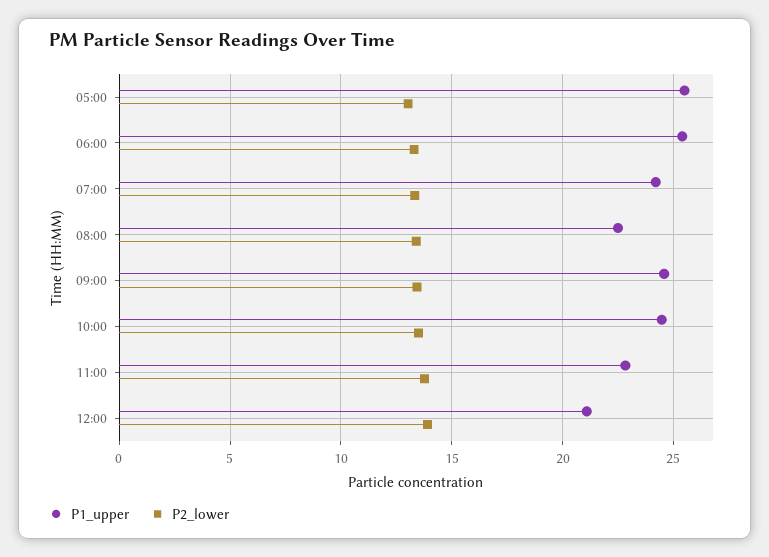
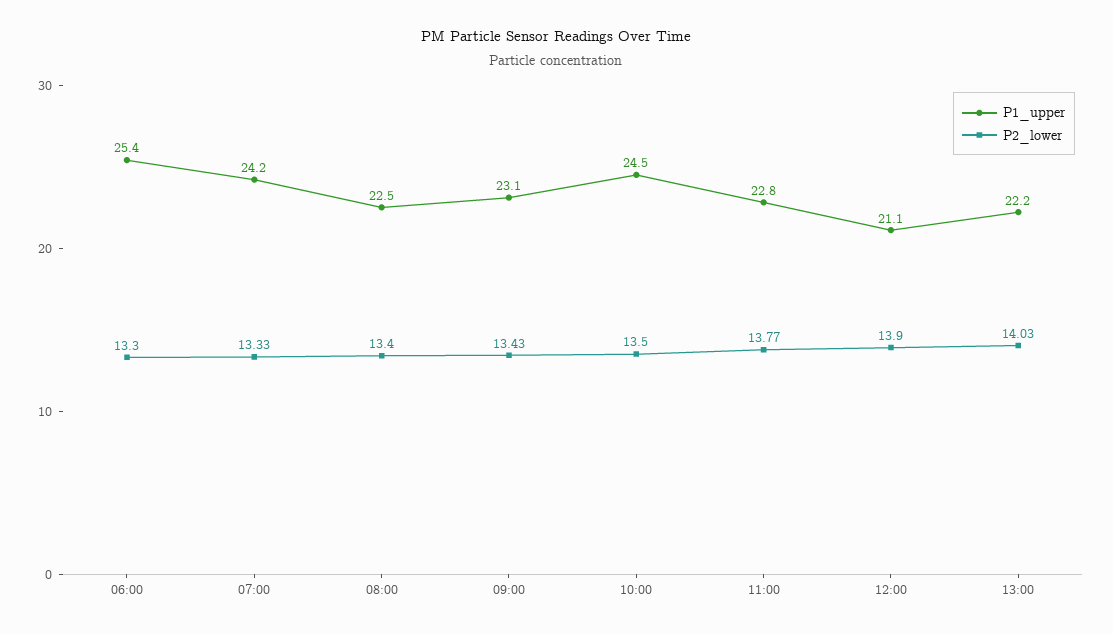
P1_upper, 05:00: 25.5 -> none
P2_lower, 05:00: 13 -> none
P1_upper, 09:00: 24.5 -> 23.1
P1_upper, 13:00: none -> 22.2
P2_lower, 13:00: none -> 14.03

